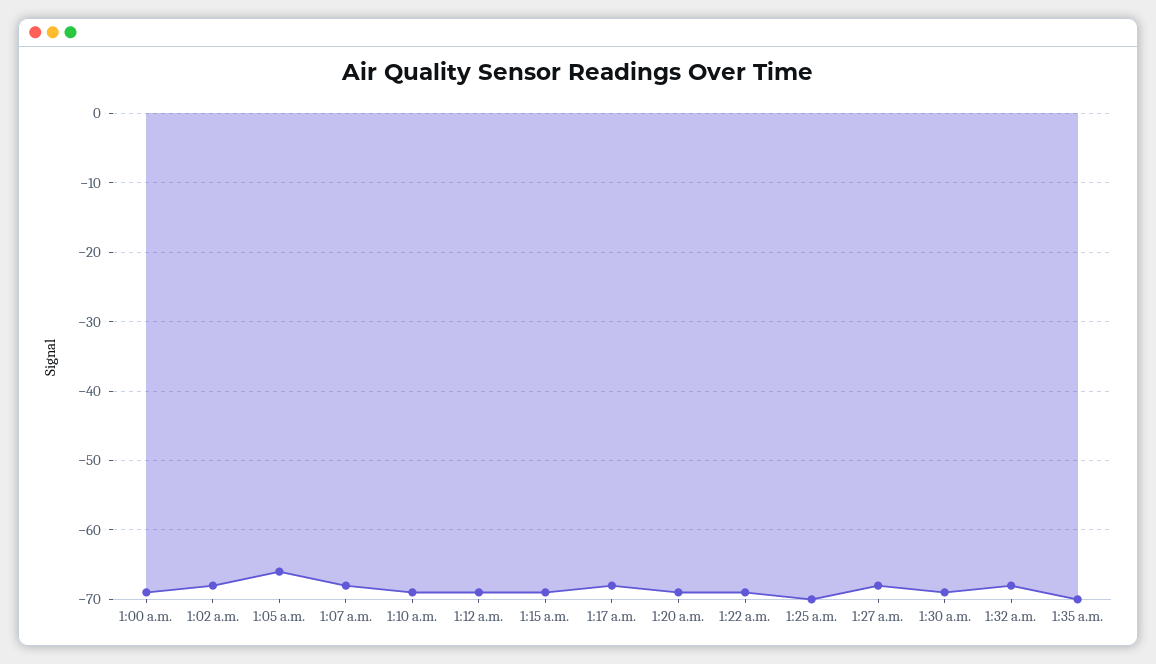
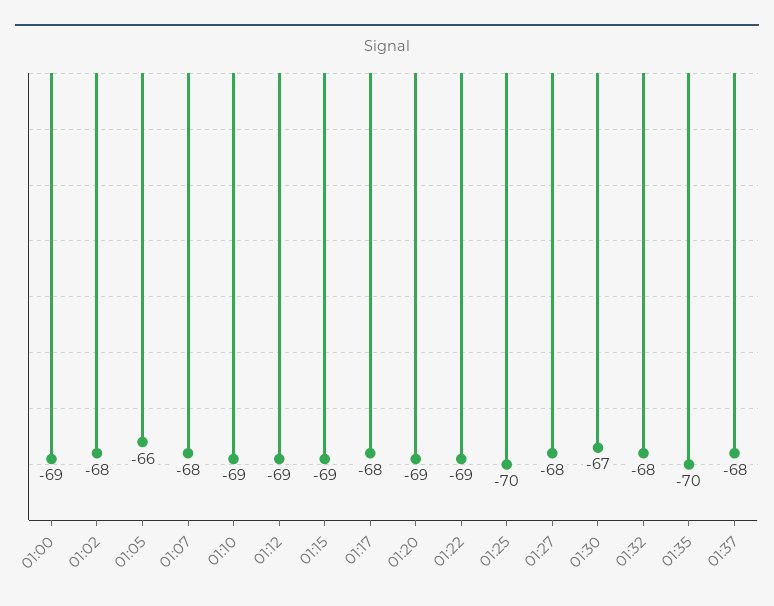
1:30 a.m.: -69 -> -67
01:37: none -> -68

